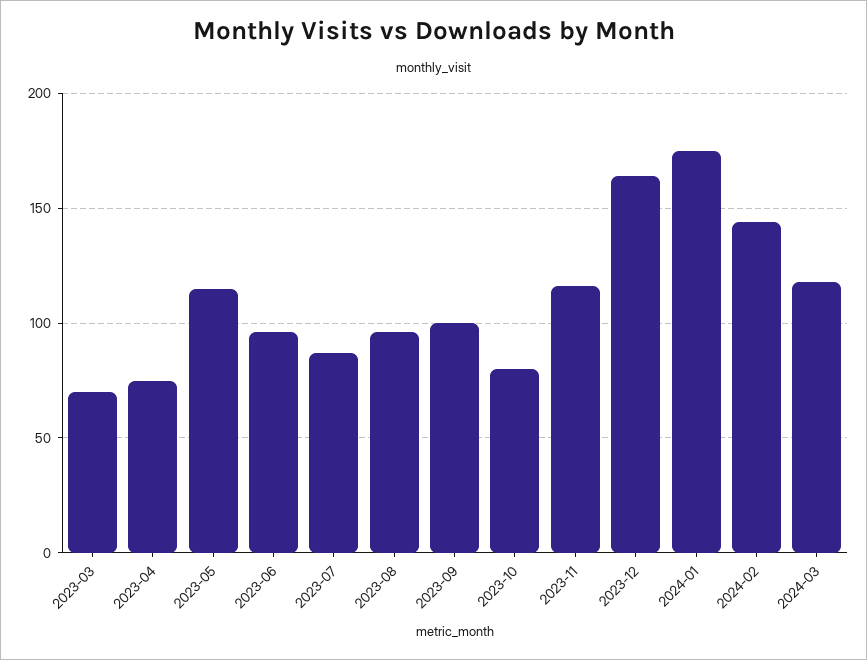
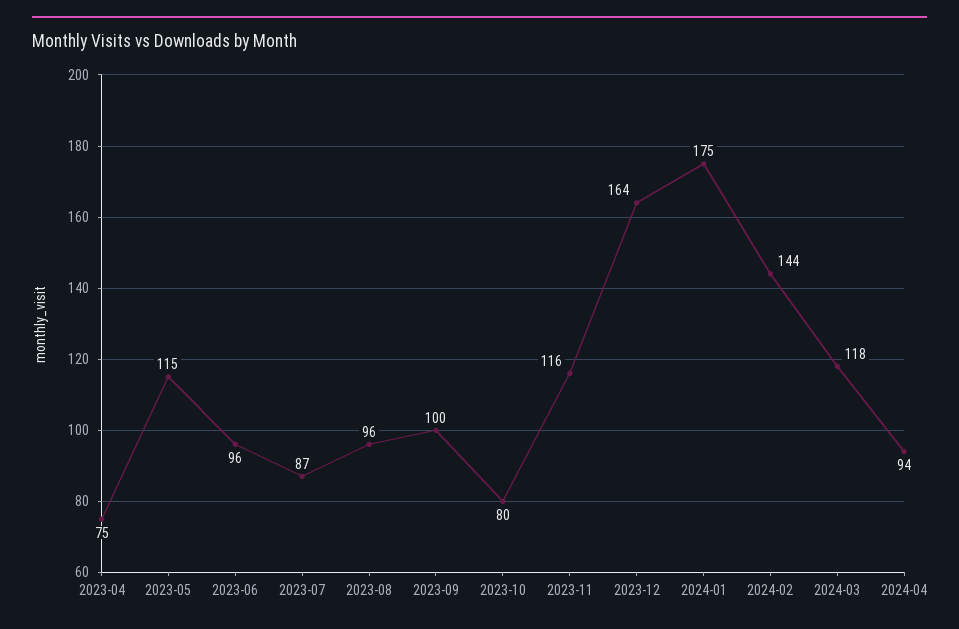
2023-03: 70 -> none
2024-04: none -> 94

